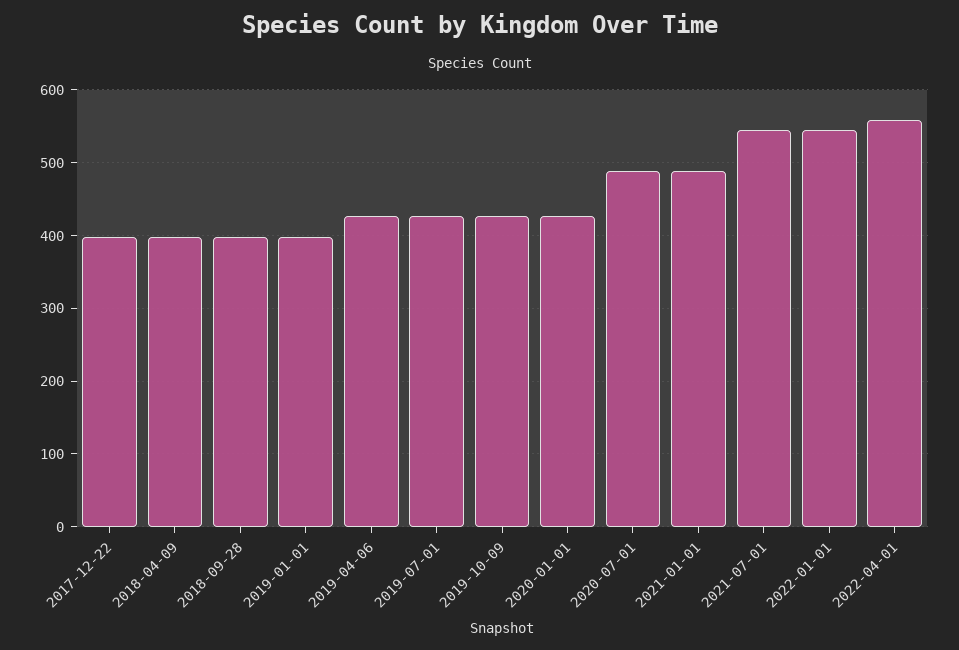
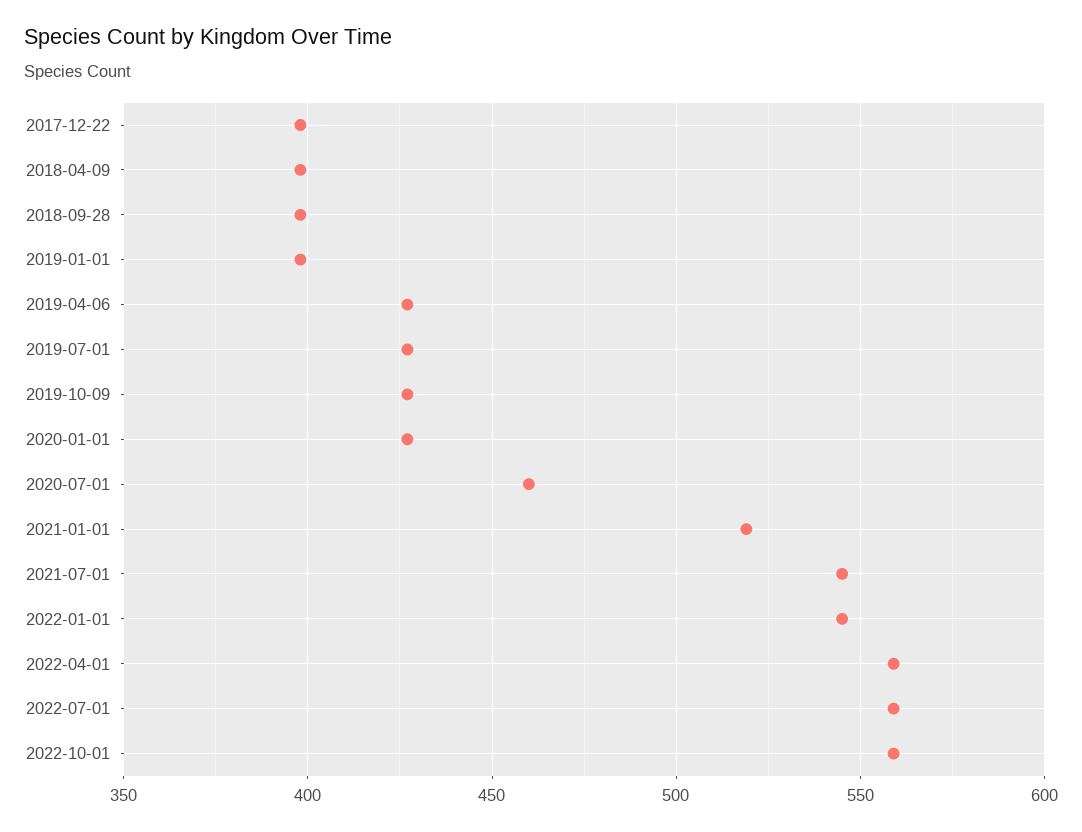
2020-07-01: 490 -> 460
2021-01-01: 490 -> 520
2022-07-01: none -> 560
2022-10-01: none -> 560

